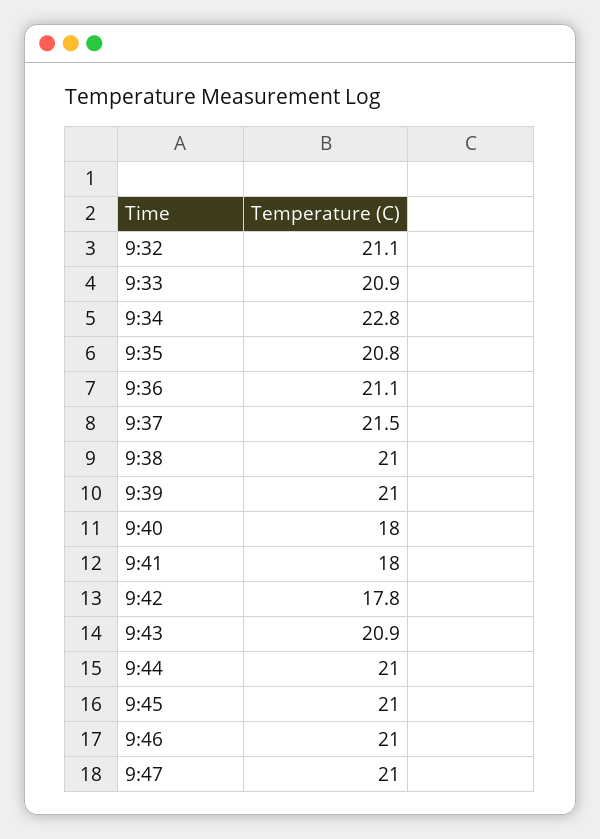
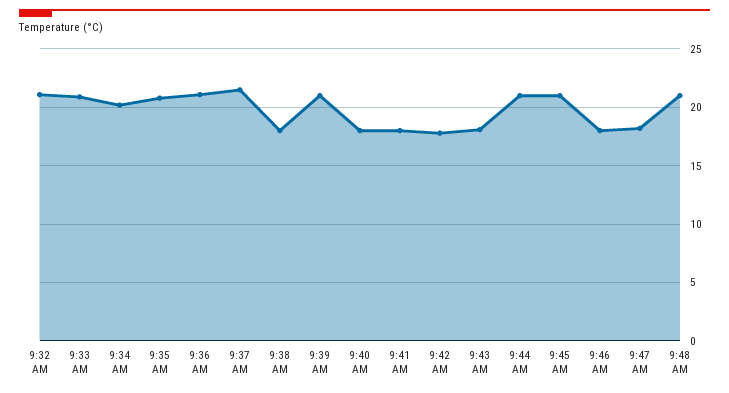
9:34: 22.8 -> 20
9:38: 21 -> 18
9:43: 20.9 -> 18
9:46: 21 -> 18
9:47: 21 -> 18
9:48 AM: none -> 21

